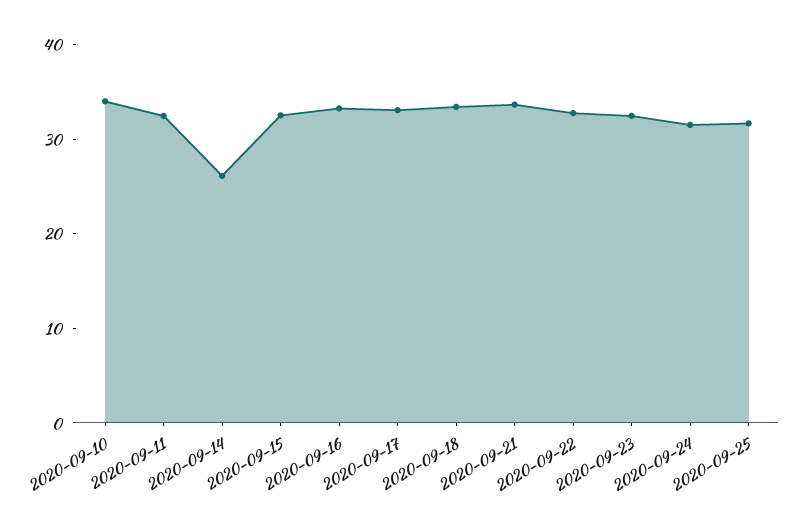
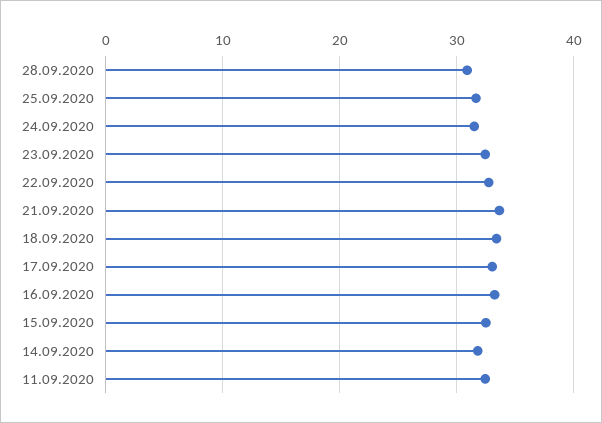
2020-09-10: 34 -> none
2020-09-14: 26 -> 32
28.09.2020: none -> 31

